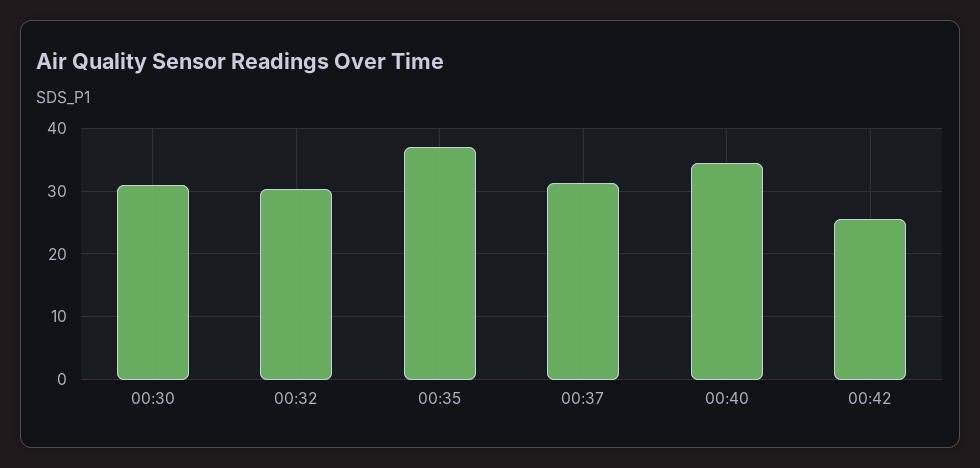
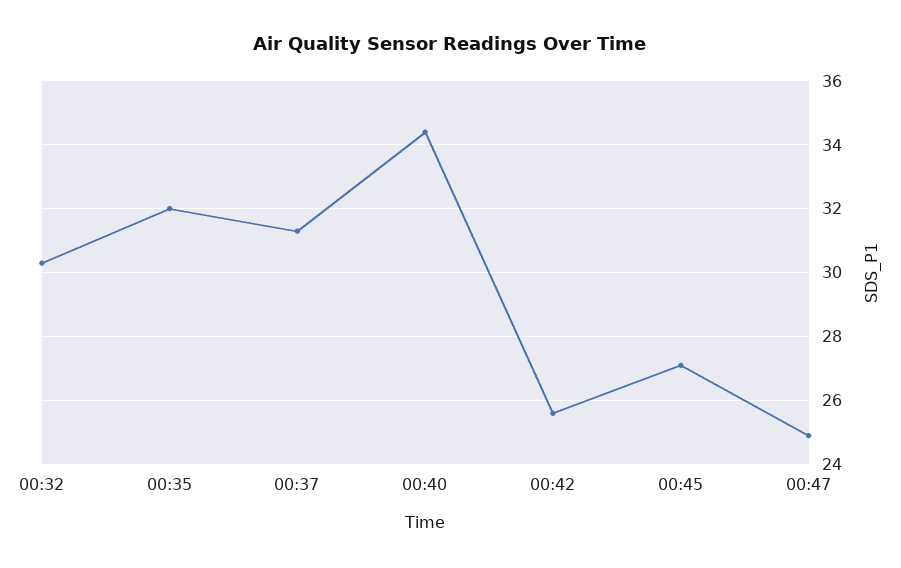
00:30: 31 -> none
00:35: 37 -> 32
00:45: none -> 27
00:47: none -> 25

